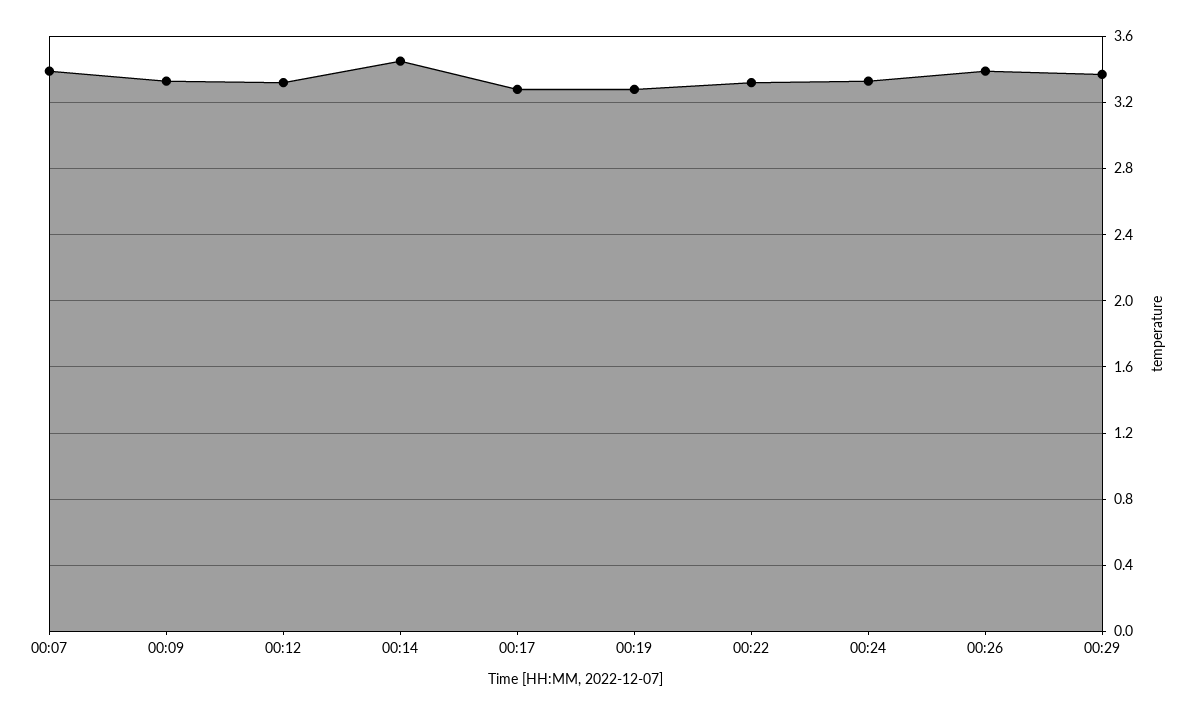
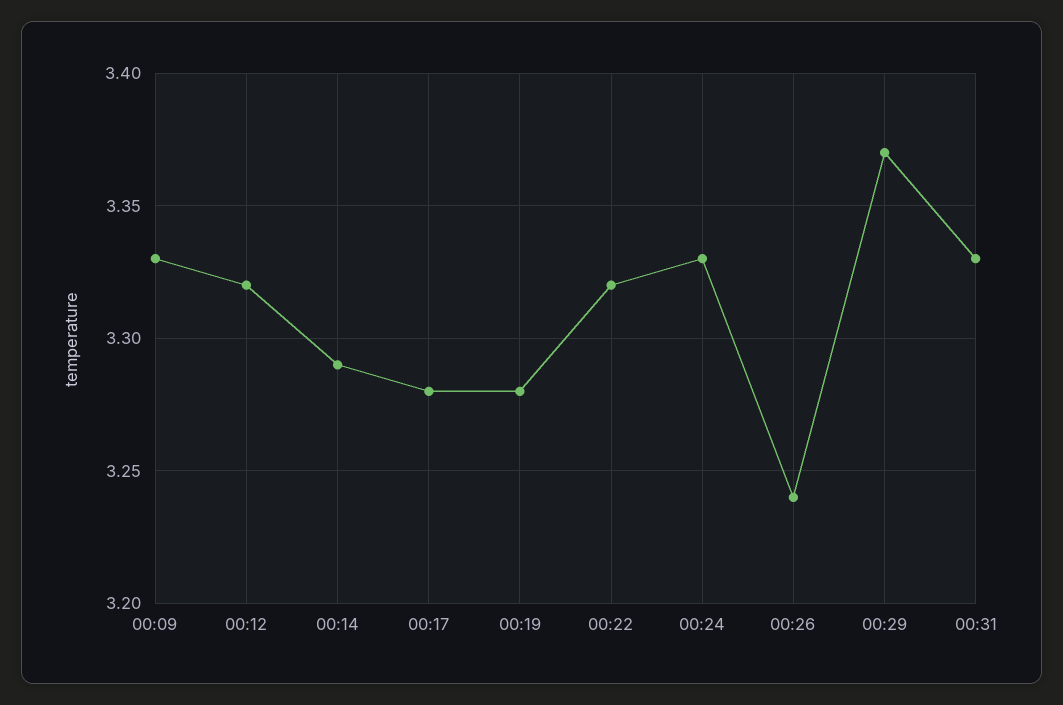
00:07: 3.4 -> none
00:14: 3.45 -> 3.29
00:26: 3.4 -> 3.24
00:31: none -> 3.33

